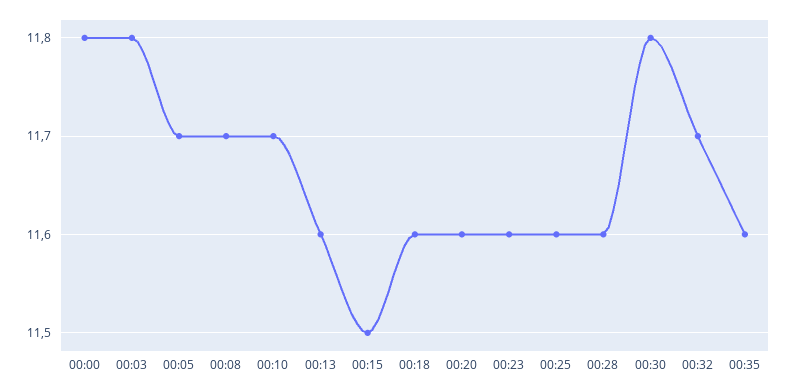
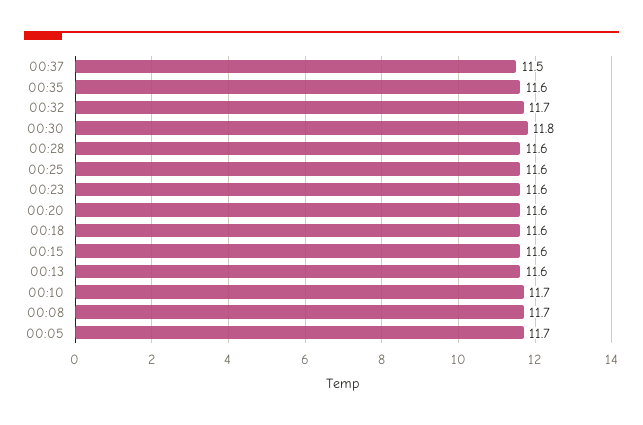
00:00: 11.8 -> none
00:03: 11.8 -> none
00:15: 11.5 -> 11.6
00:37: none -> 11.5

